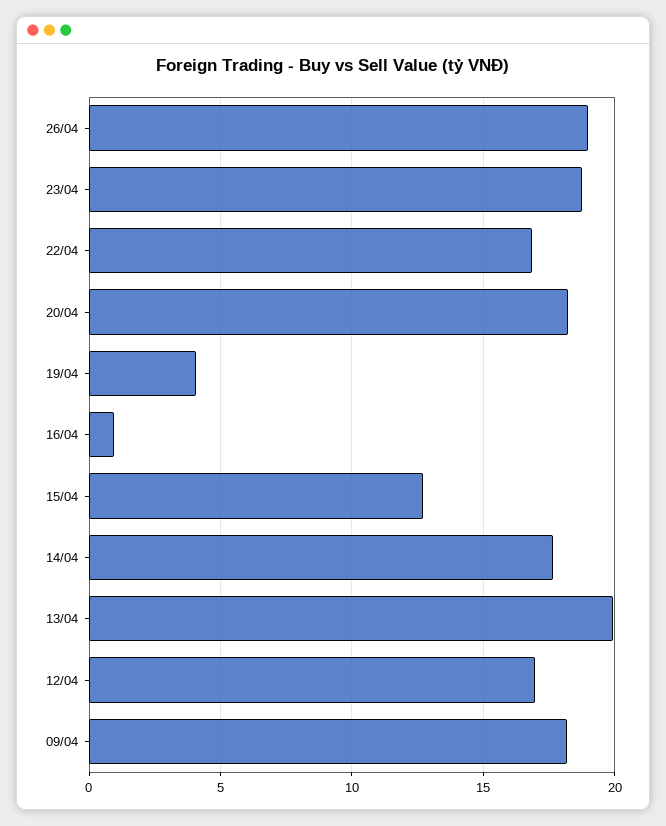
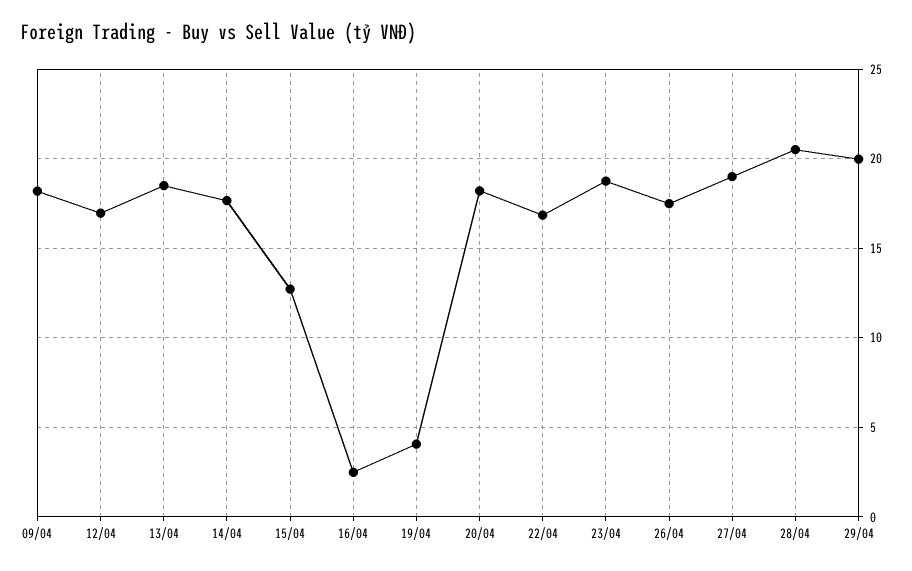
26/04: 19 -> 17.5
16/04: 1 -> 2.5
13/04: 20 -> 18.5
27/04: none -> 19
28/04: none -> 20.5
29/04: none -> 20

